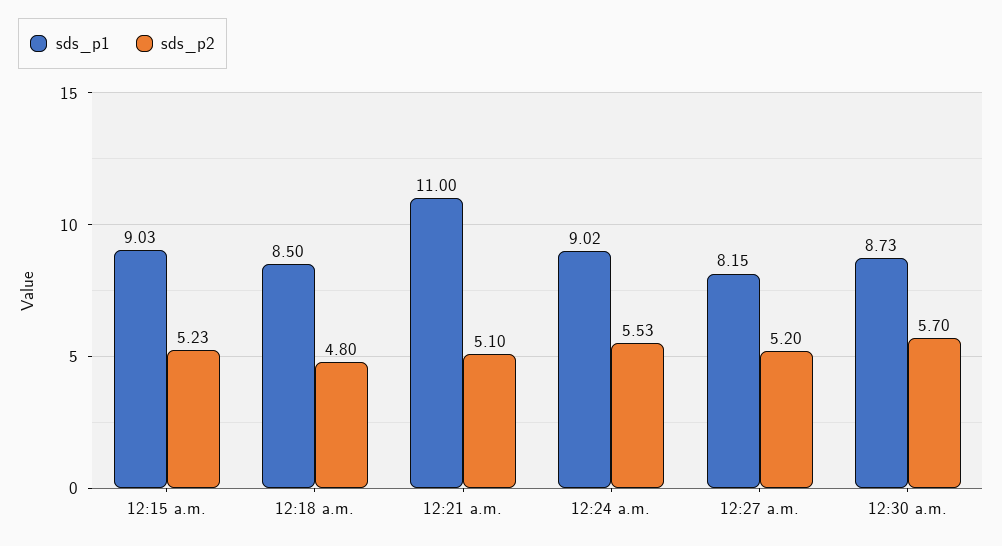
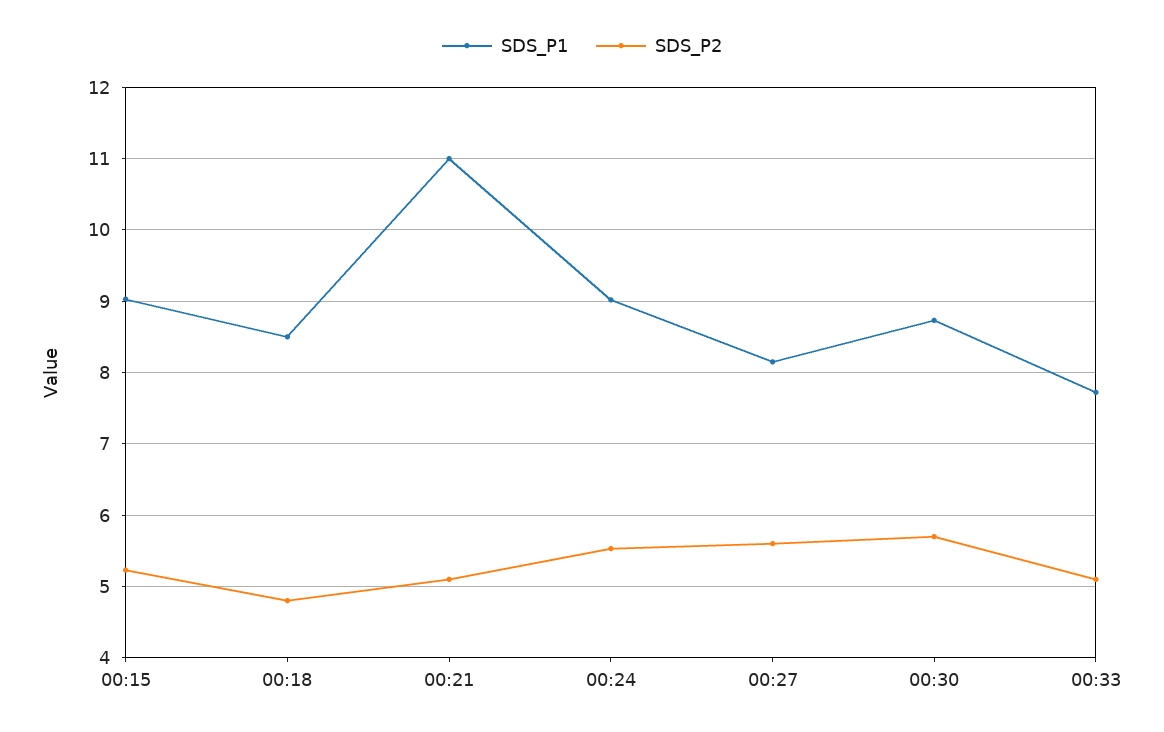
sds_p2, 12:27 a.m.: 5.2 -> 5.6
sds_p1, 00:33: none -> 7.7
sds_p2, 00:33: none -> 5.1

